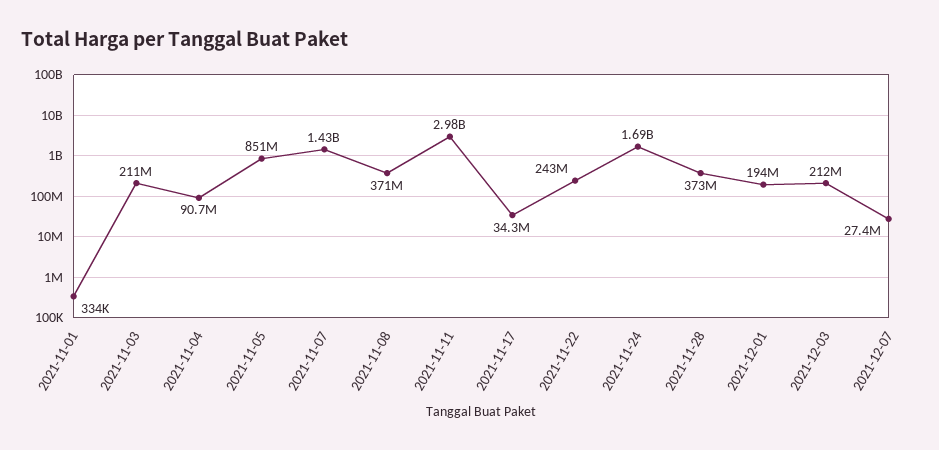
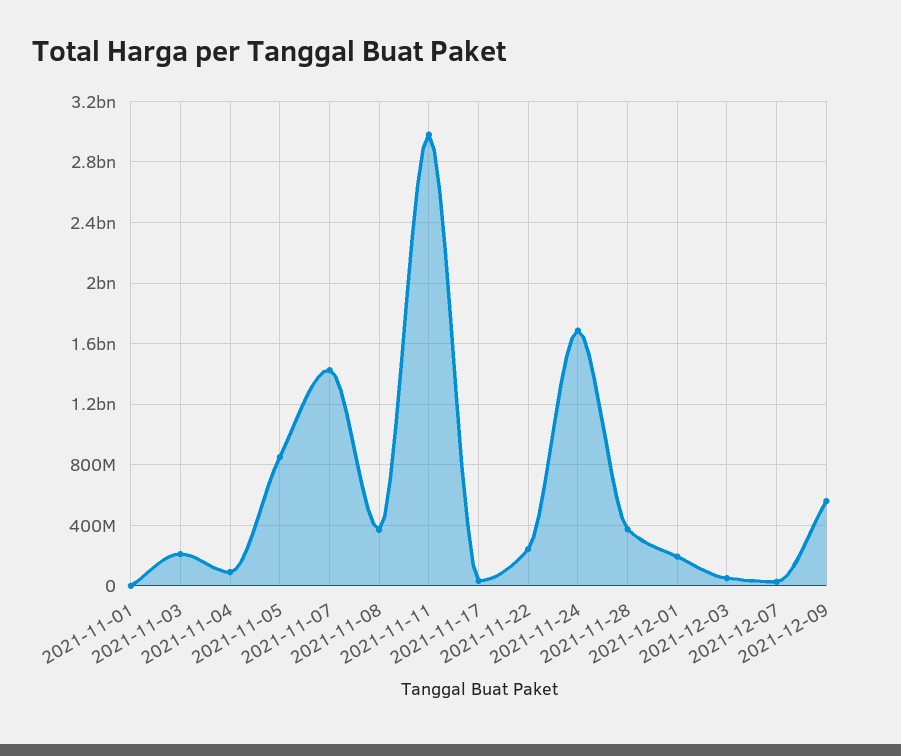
2021-12-03: 212000000 -> 50000000
2021-12-09: none -> 550000000

